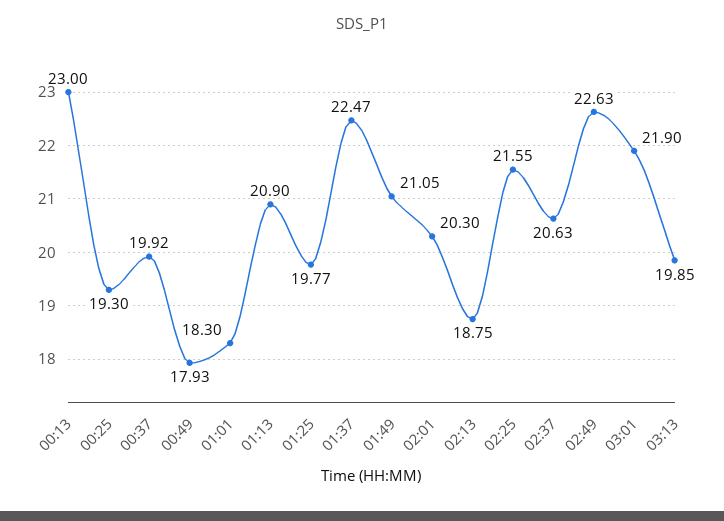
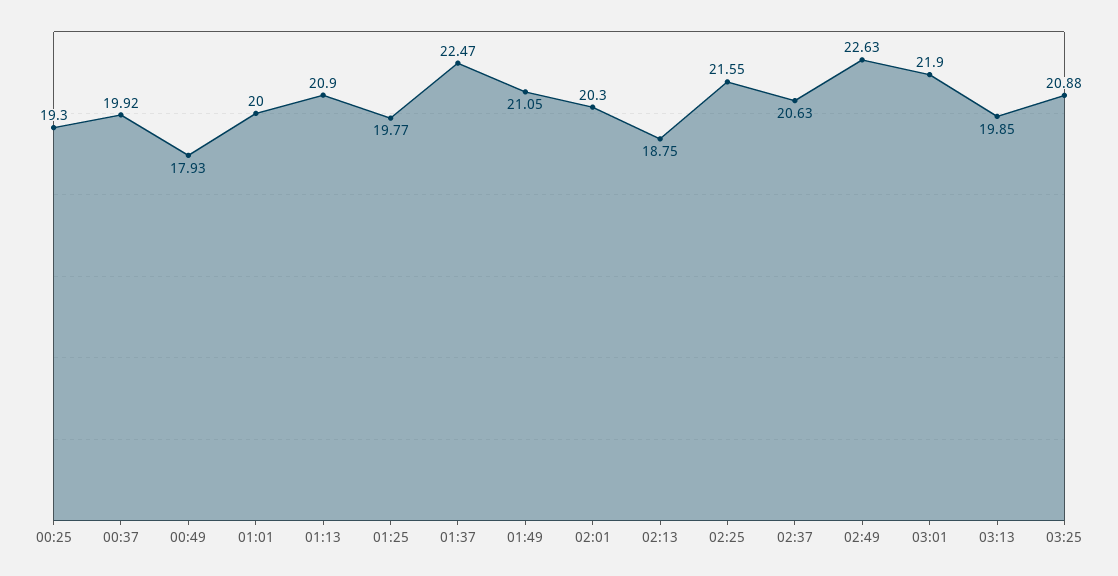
00:13: 23 -> none
01:01: 18.3 -> 20
03:25: none -> 20.88

